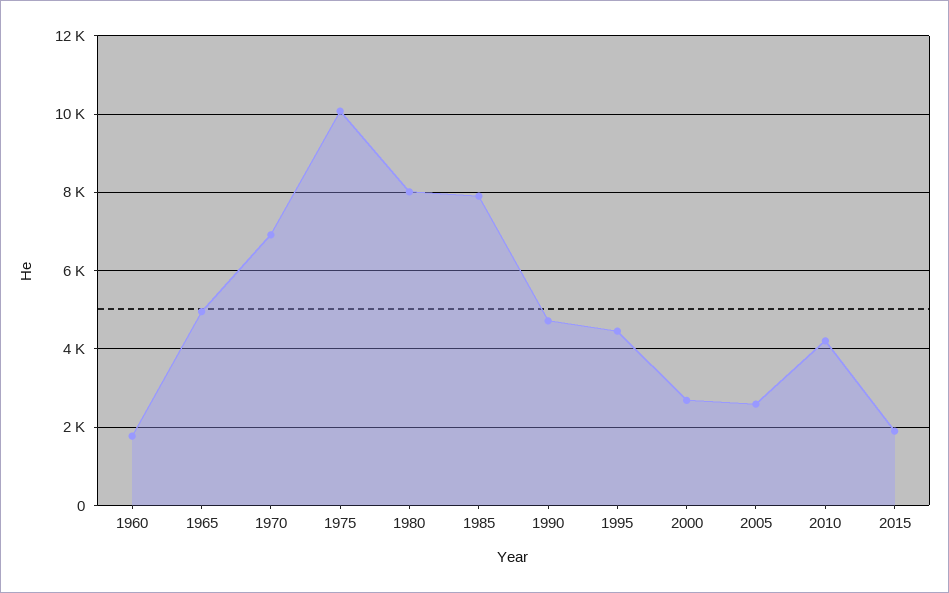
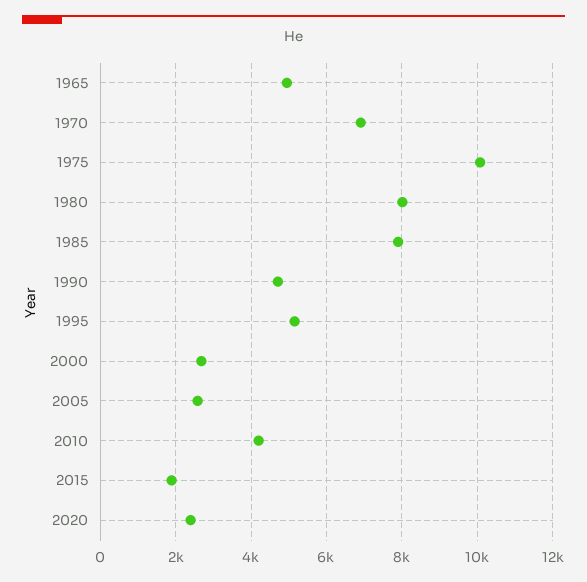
1960: 1800 -> none
1995: 4400 -> 5200
2020: none -> 2400

